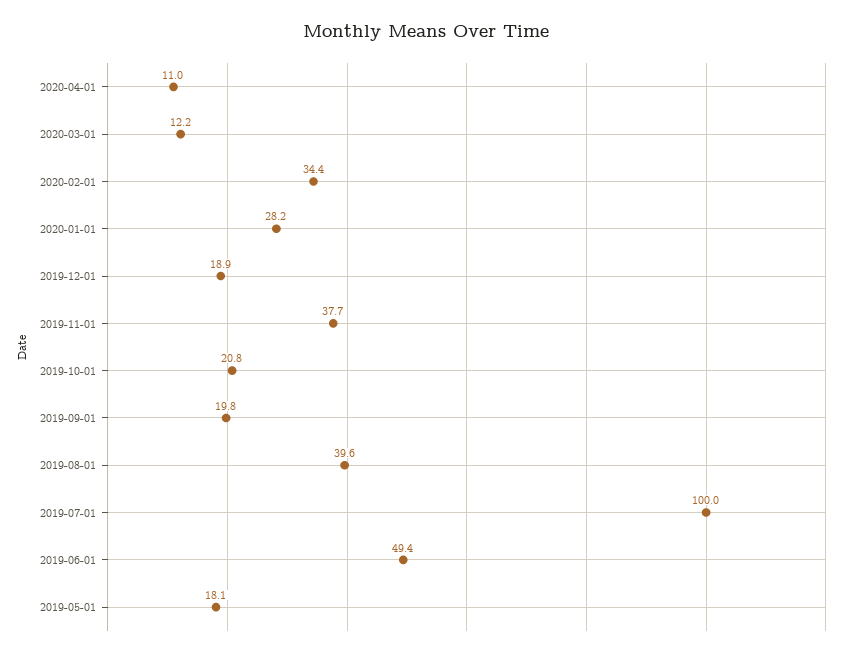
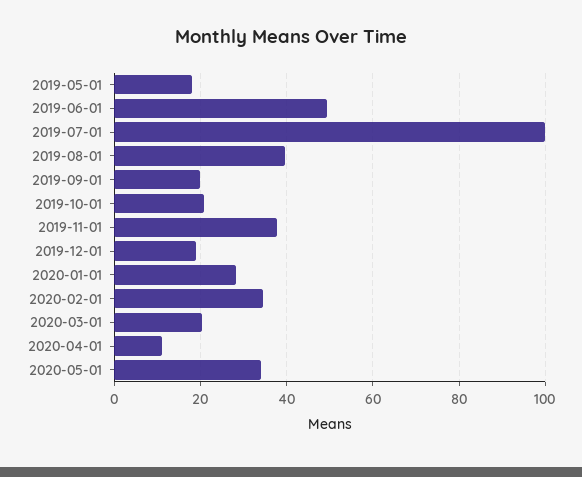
2020-03-01: 12.2 -> 20
2020-05-01: none -> 34

